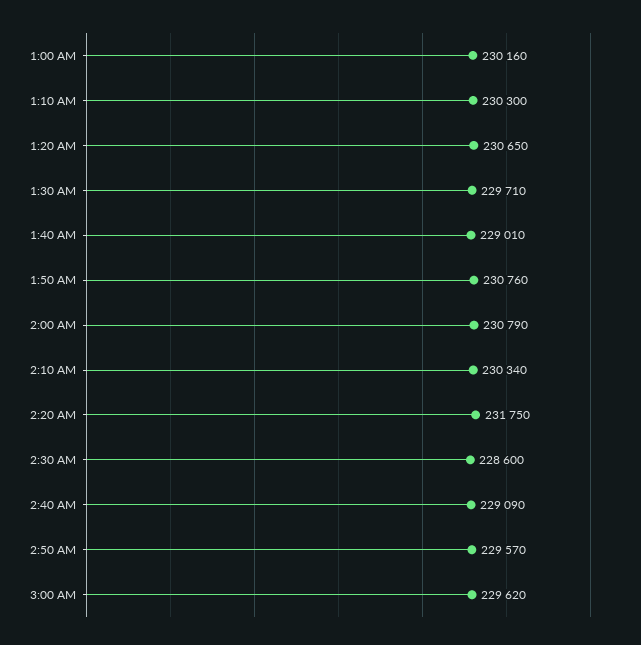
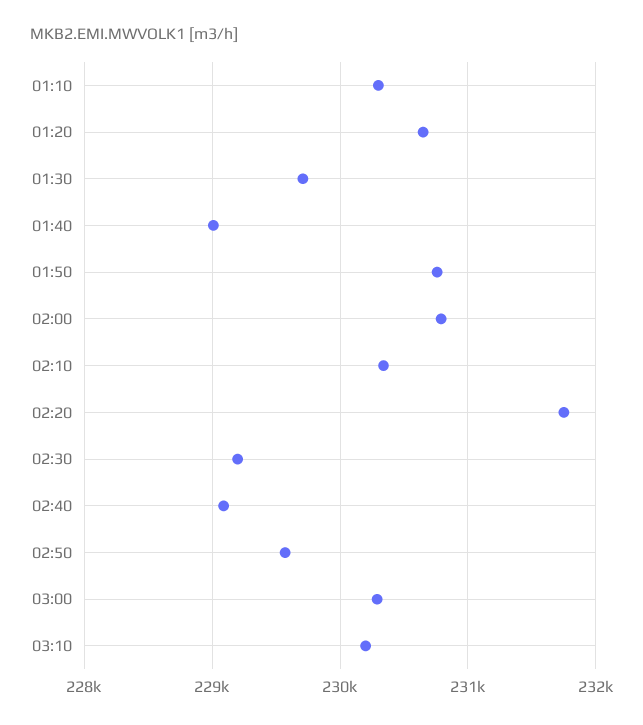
1:00 AM: 230160 -> none
2:30 AM: 228600 -> 229200
3:00 AM: 229620 -> 230300
03:10: none -> 230200

